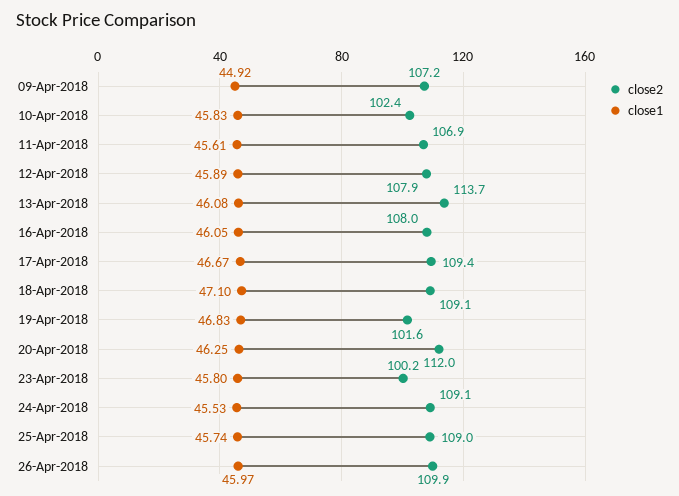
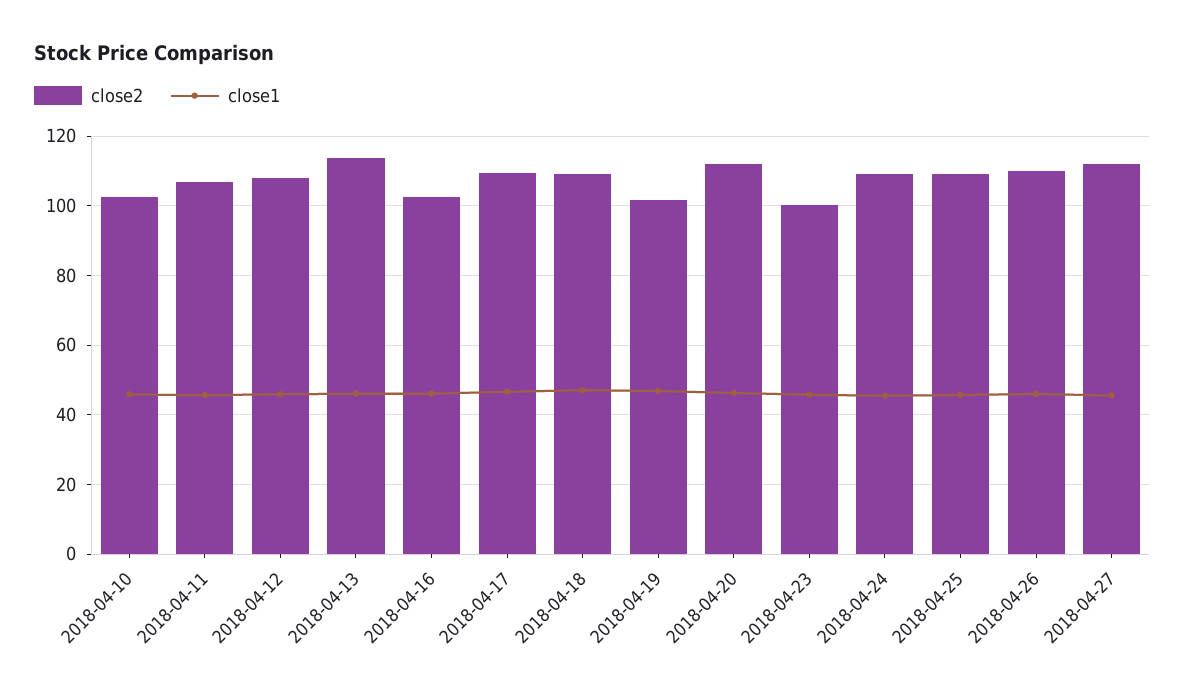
close2, 09-Apr-2018: 107.2 -> none
close1, 09-Apr-2018: 44.92 -> none
close2, 16-Apr-2018: 108 -> 102
close2, 2018-04-27: none -> 112
close1, 2018-04-27: none -> 46

